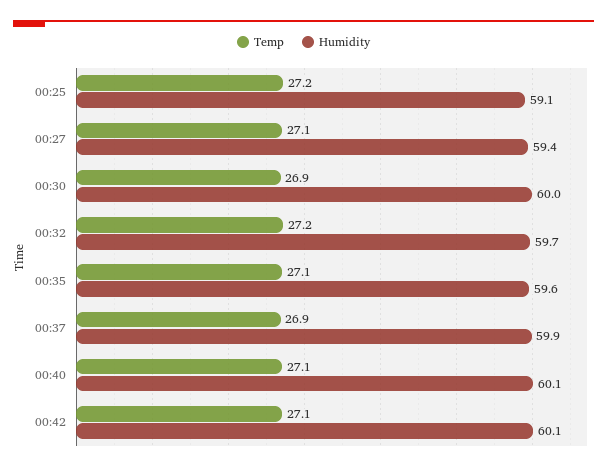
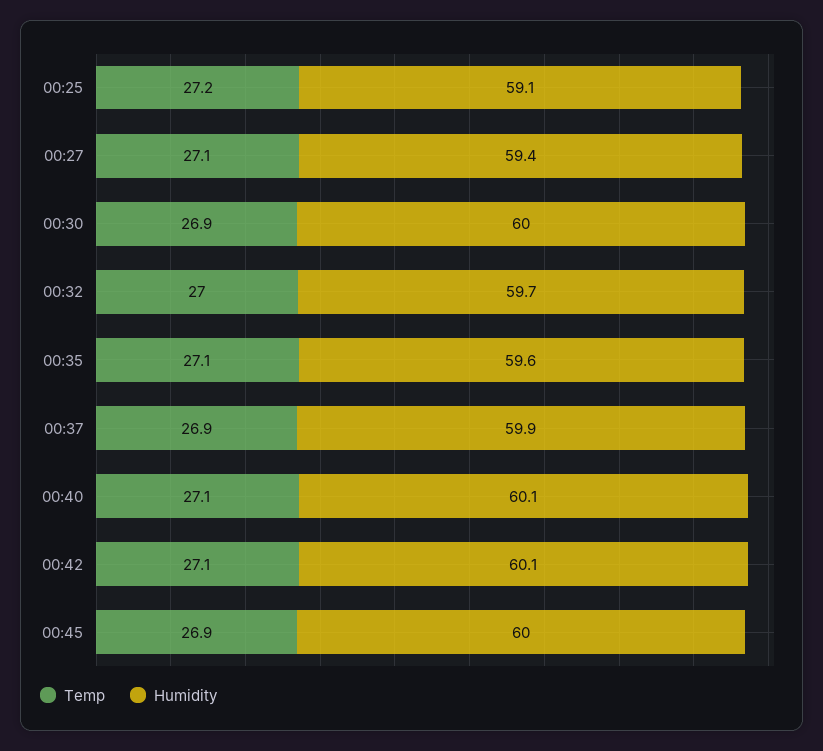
Temp, 00:32: 27.2 -> 27
Temp, 00:45: none -> 26.9
Humidity, 00:45: none -> 60

